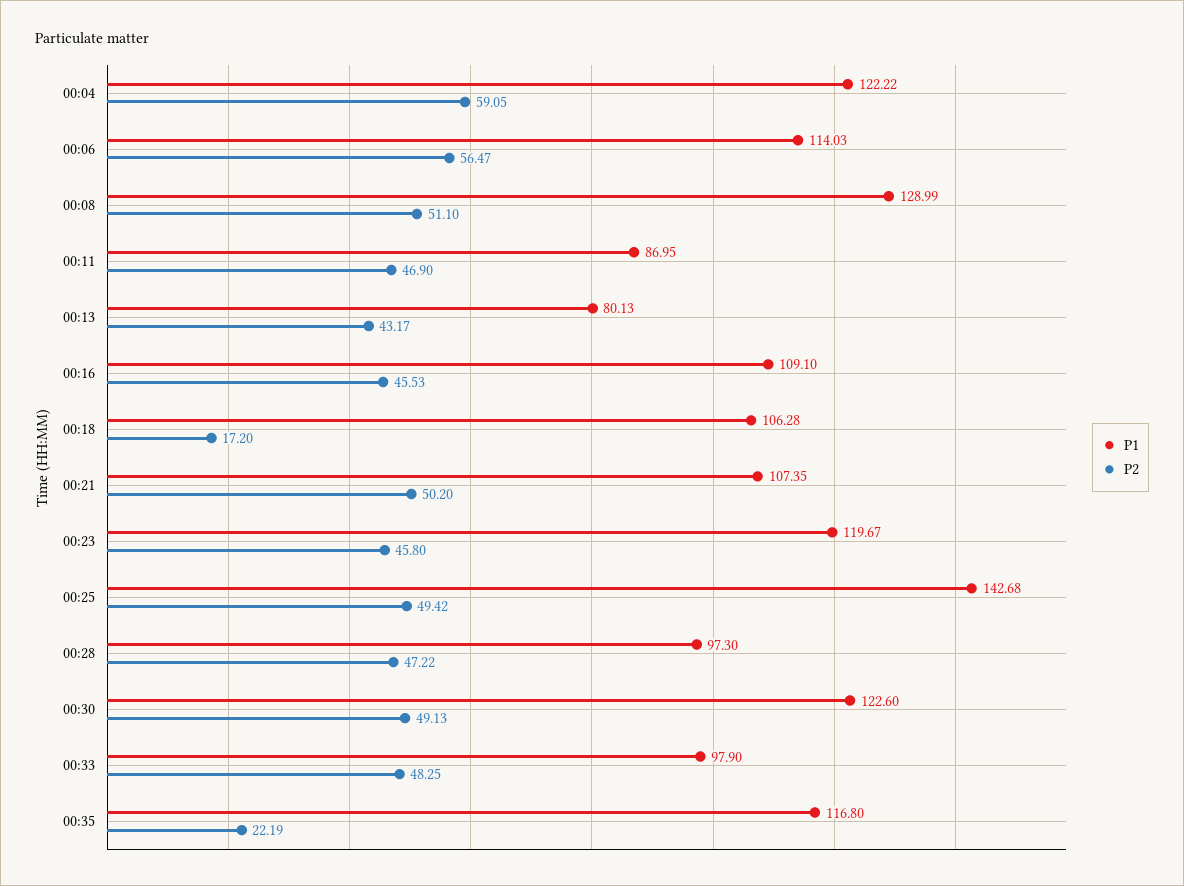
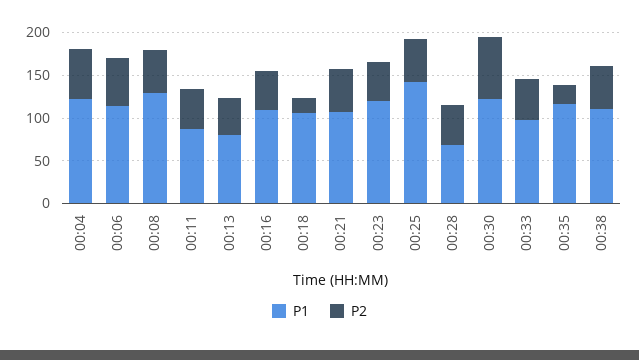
P1, 00:28: 97.3 -> 70
P2, 00:30: 49.13 -> 70
P1, 00:38: none -> 110
P2, 00:38: none -> 50

